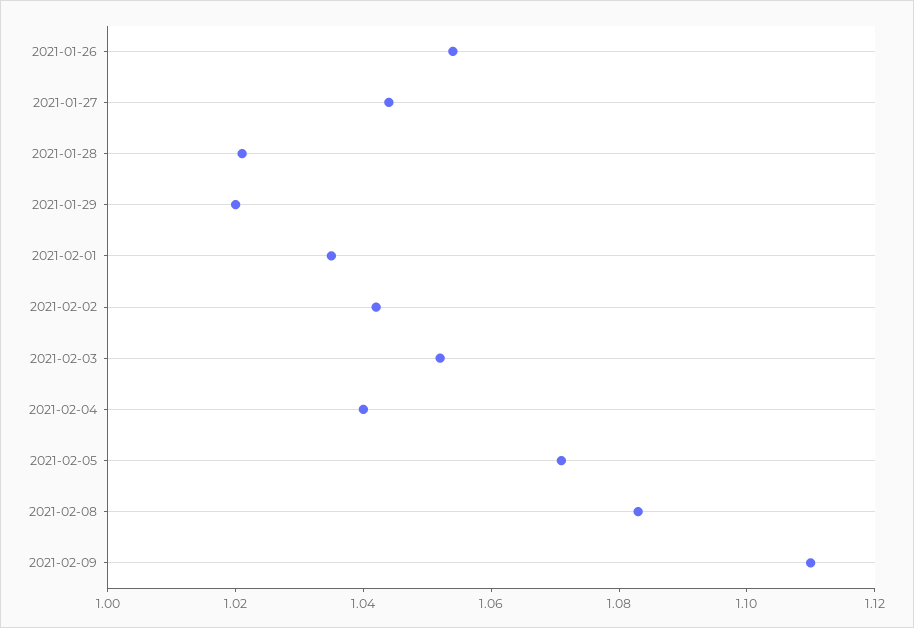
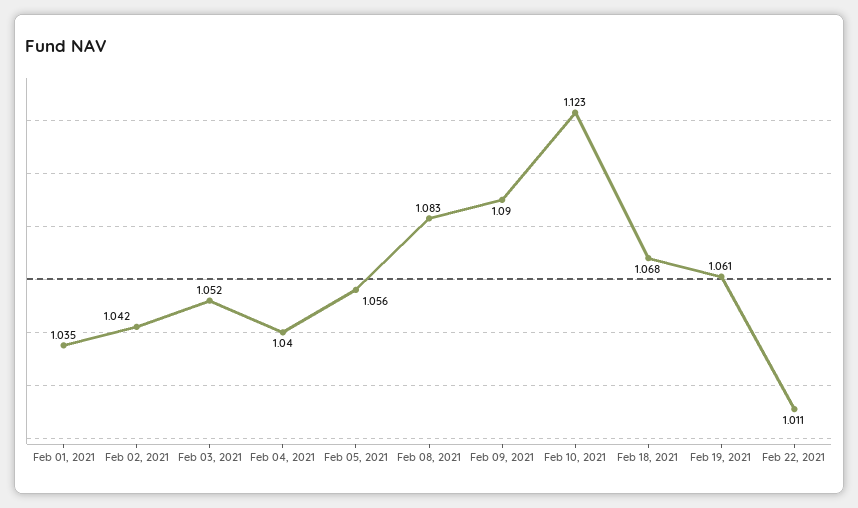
2021-01-26: 1.055 -> none
2021-01-27: 1.045 -> none
2021-01-28: 1.02 -> none
2021-01-29: 1.02 -> none
2021-02-05: 1.07 -> 1.056
2021-02-09: 1.11 -> 1.09
Feb 10, 2021: none -> 1.123
Feb 18, 2021: none -> 1.068
Feb 19, 2021: none -> 1.061
Feb 22, 2021: none -> 1.011

